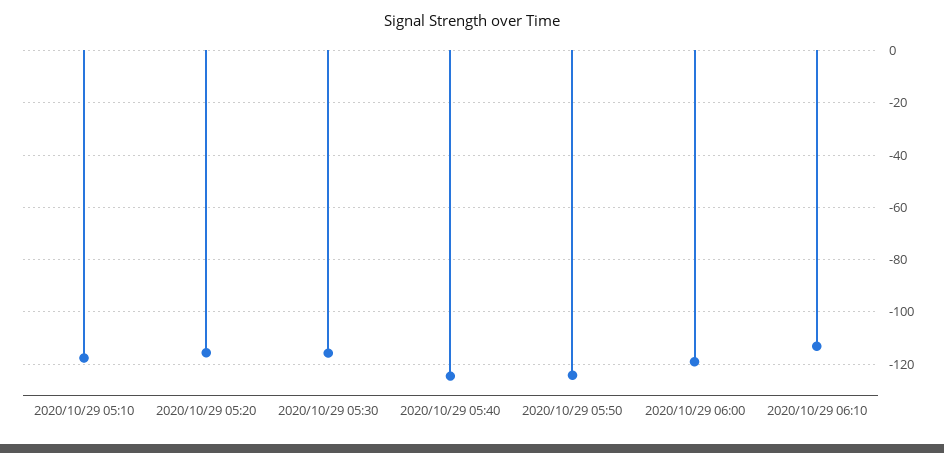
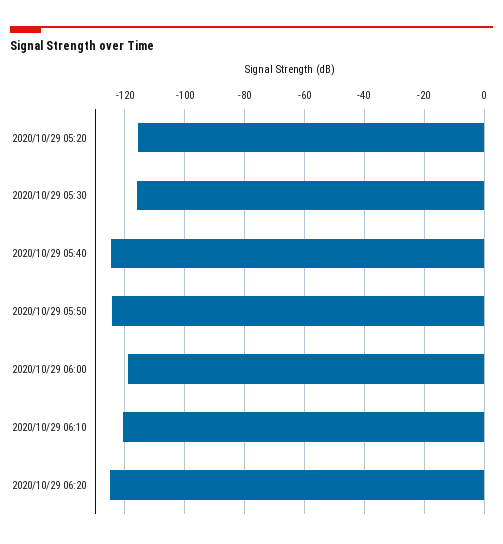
2020/10/29 05:10: -117.5 -> none
2020/10/29 06:10: -112.5 -> -120
2020/10/29 06:20: none -> -125

